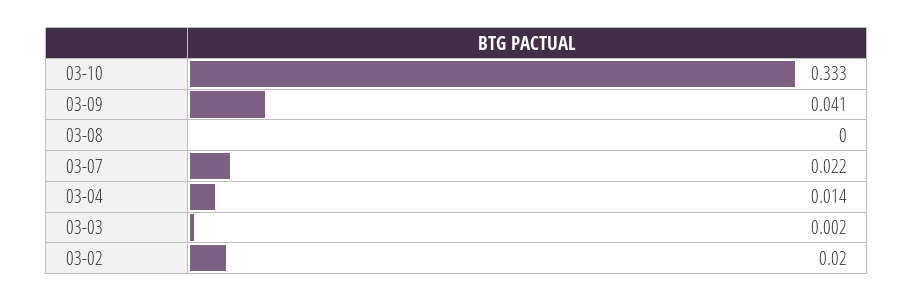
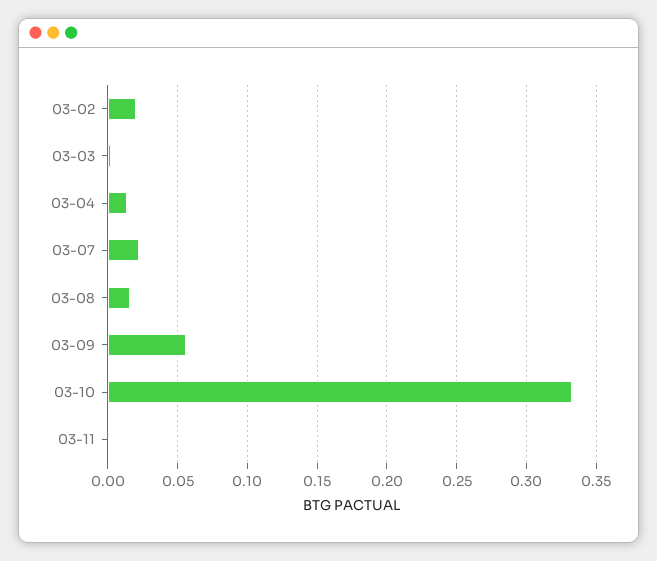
03-09: 0.041 -> 0.055
03-08: 0 -> 0.015
03-11: none -> 0

